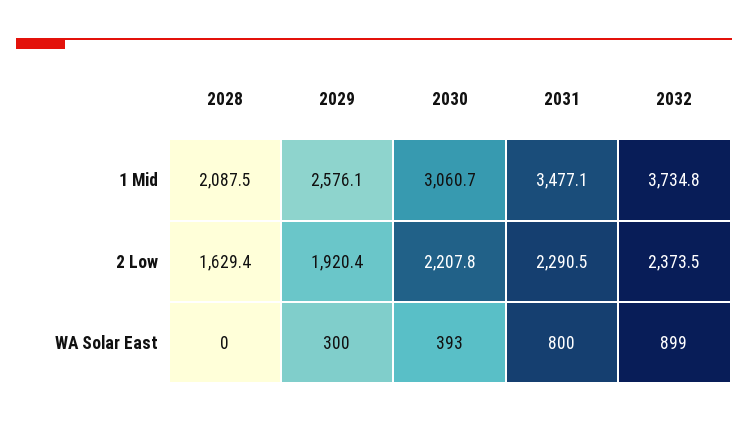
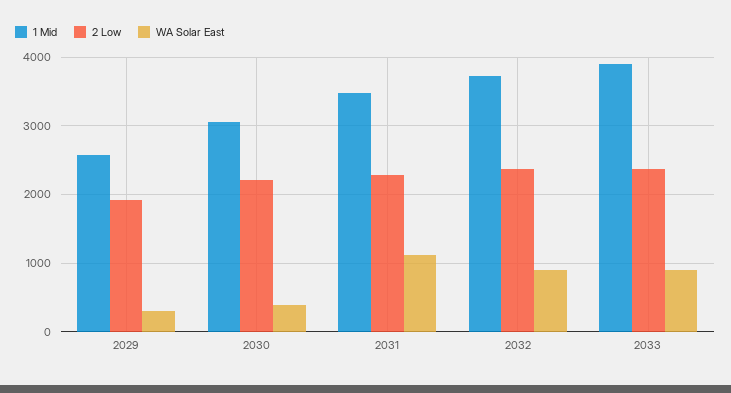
1 Mid, 2028: 2087.5 -> none
2 Low, 2028: 1629.4 -> none
WA Solar East, 2028: 0 -> none
WA Solar East, 2031: 800 -> 1100
1 Mid, 2033: none -> 3900
2 Low, 2033: none -> 2400
WA Solar East, 2033: none -> 900

